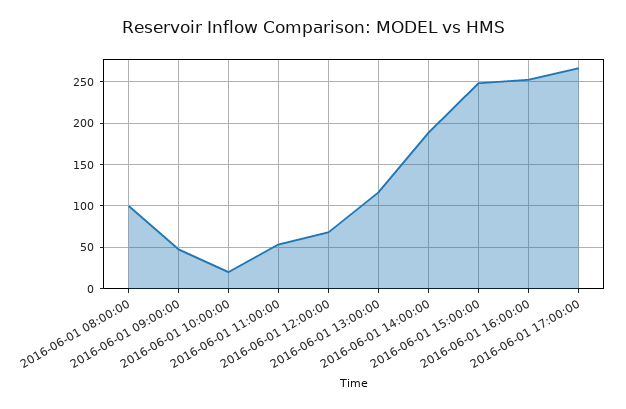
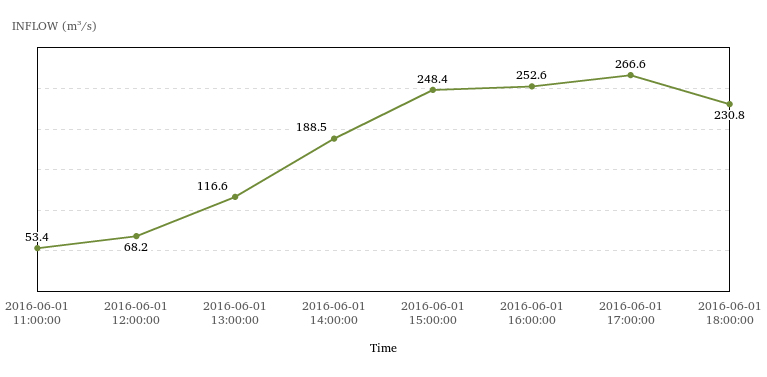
2016-06-01 08:00:00: 100 -> none
2016-06-01 09:00:00: 50 -> none
2016-06-01 10:00:00: 20 -> none
2016-06-01 18:00:00: none -> 230.8

